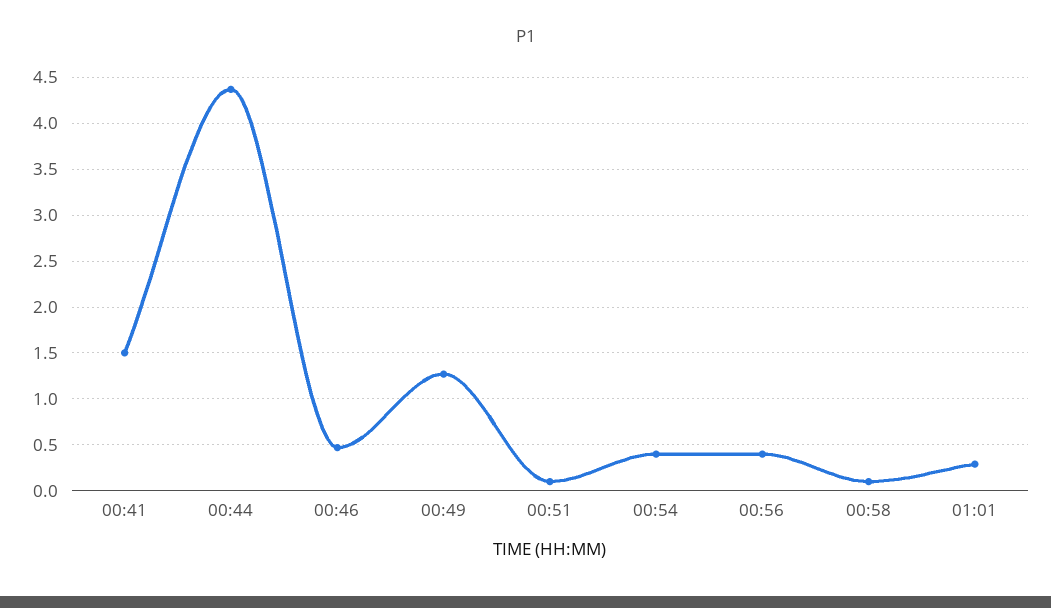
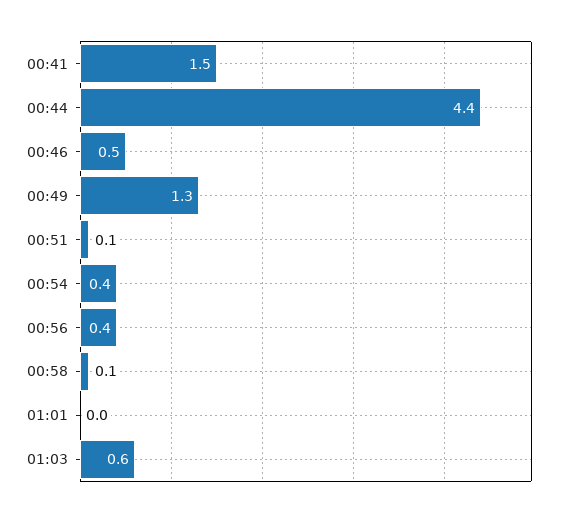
01:01: 0.3 -> 0
01:03: none -> 0.6

